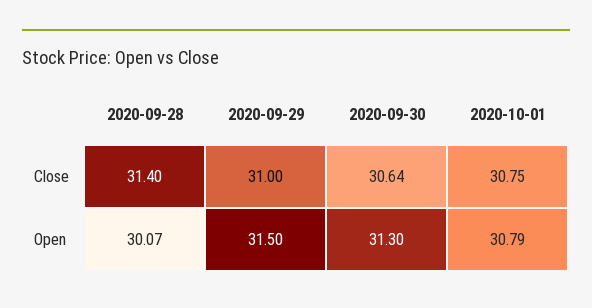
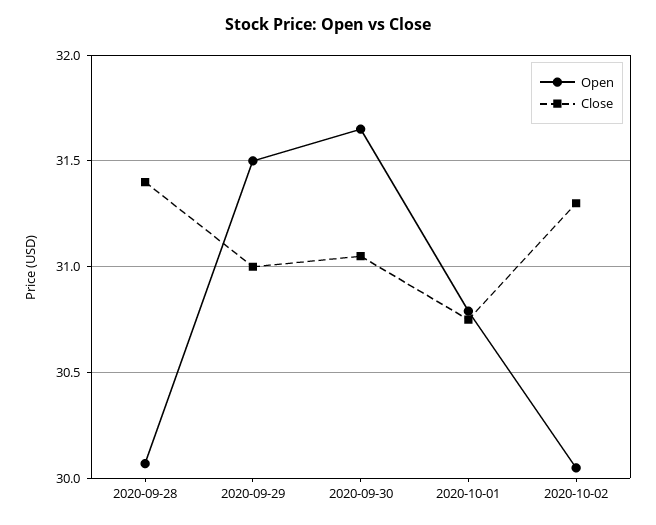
Close, 2020-09-30: 30.64 -> 31.05
Open, 2020-09-30: 31.3 -> 31.65
Open, 2020-10-02: none -> 30.05
Close, 2020-10-02: none -> 31.3

